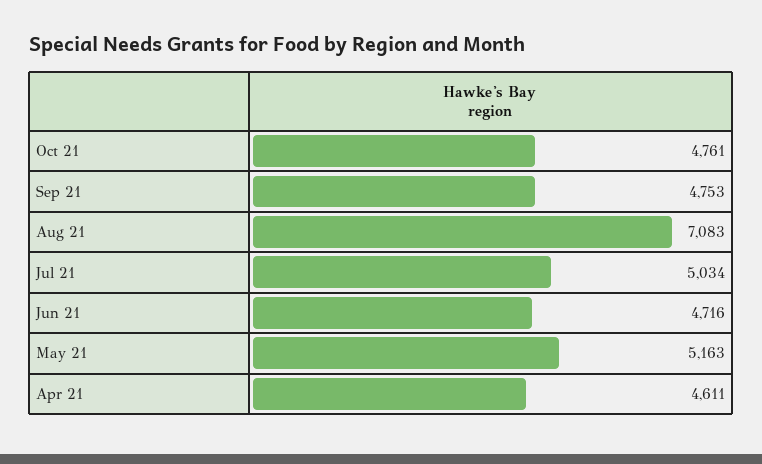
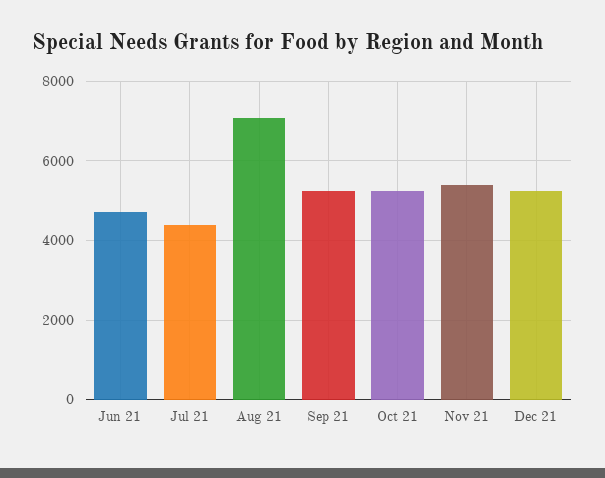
Oct 21: 4761 -> 5200
Sep 21: 4753 -> 5200
Jul 21: 5034 -> 4400
May 21: 5163 -> none
Apr 21: 4611 -> none
Nov 21: none -> 5400
Dec 21: none -> 5200

